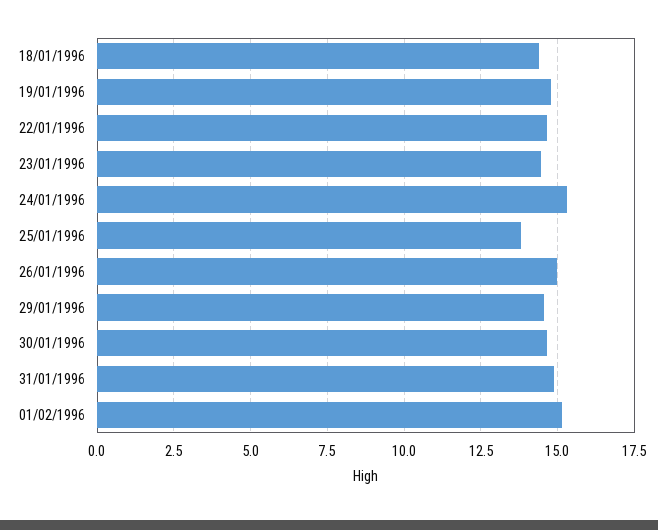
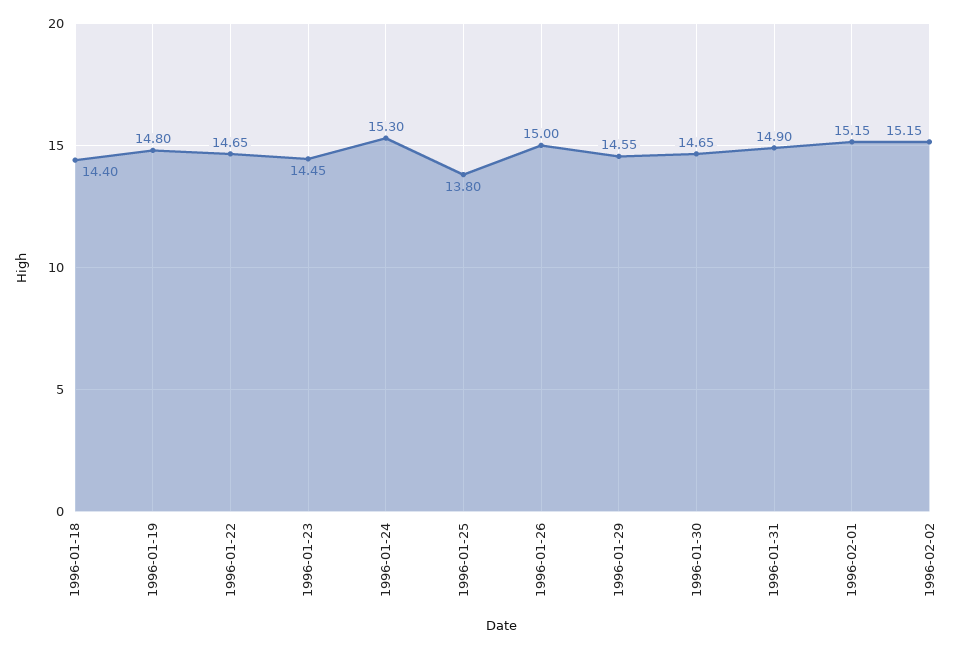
1996-02-02: none -> 15.15

